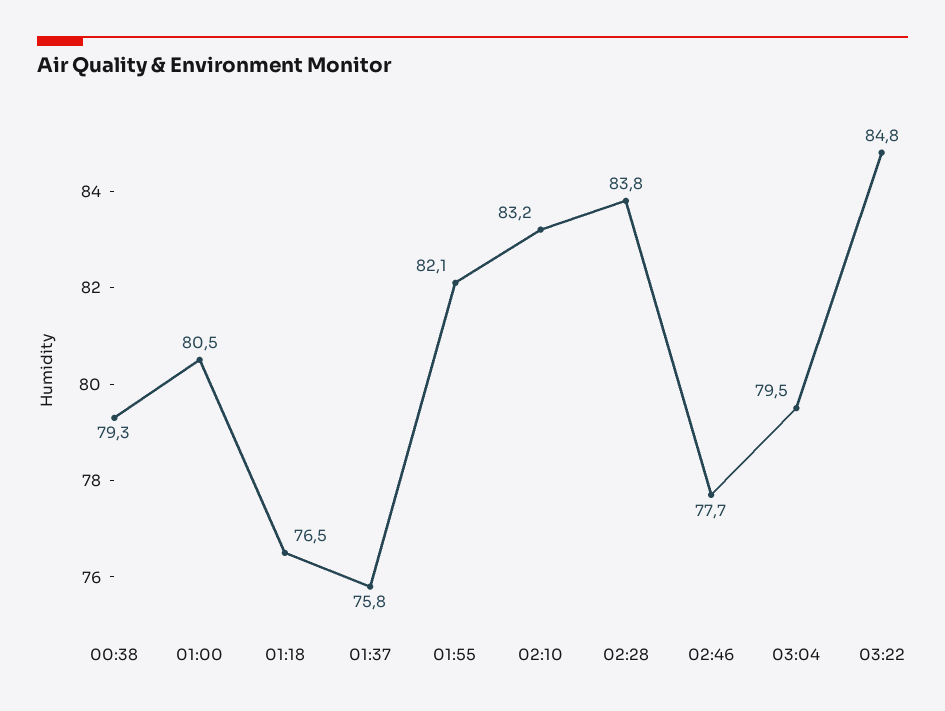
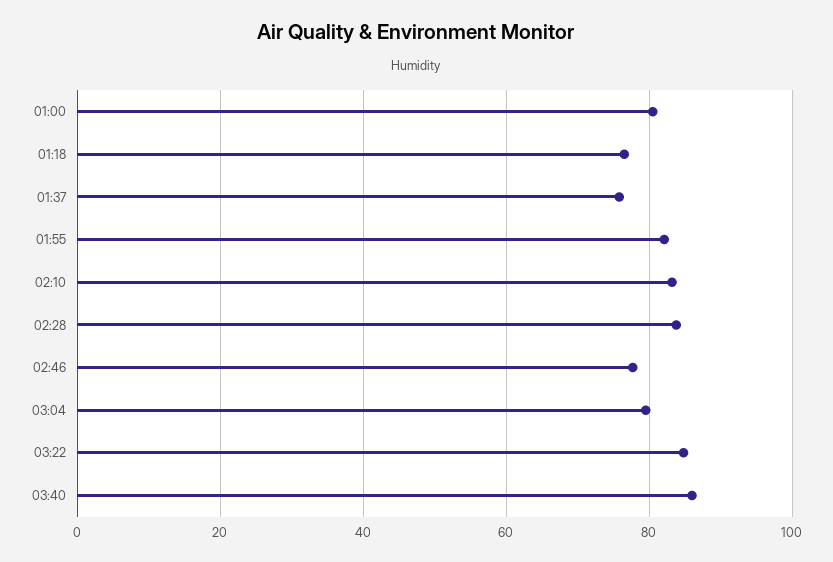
00:38: 79.3 -> none
03:40: none -> 86

